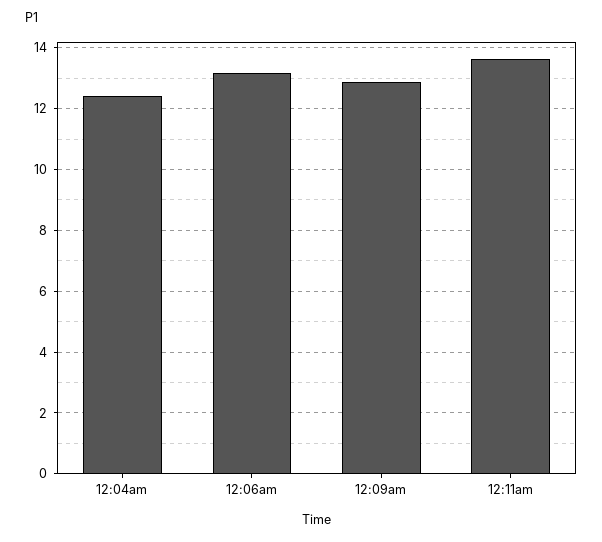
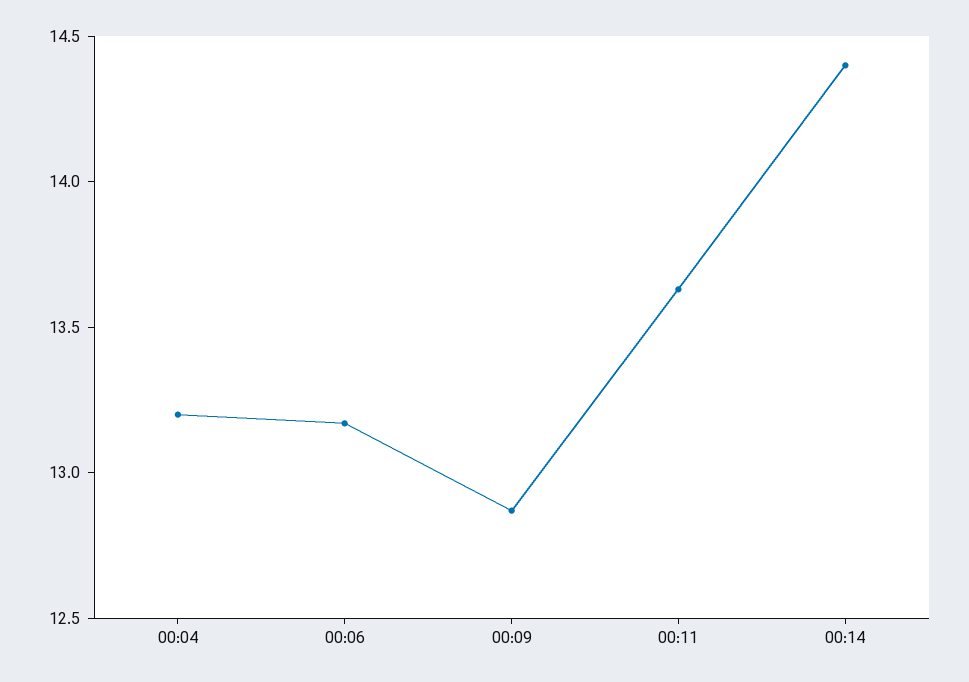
12:04am: 12.4 -> 13.2
00:14: none -> 14.4

